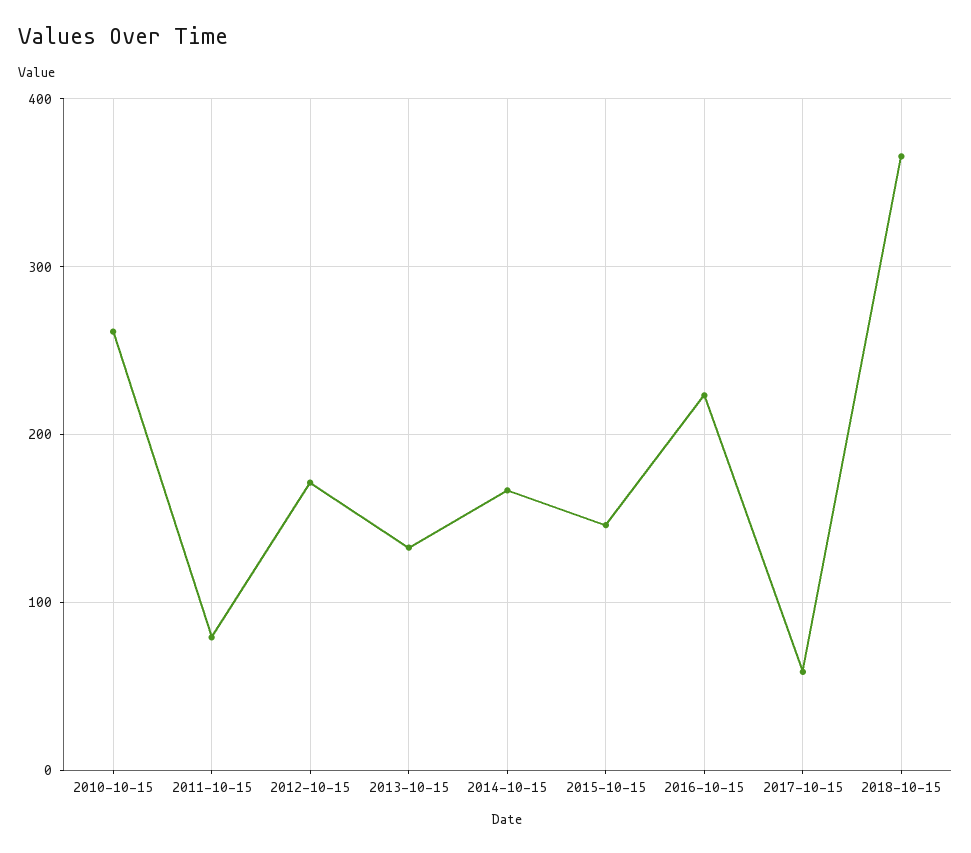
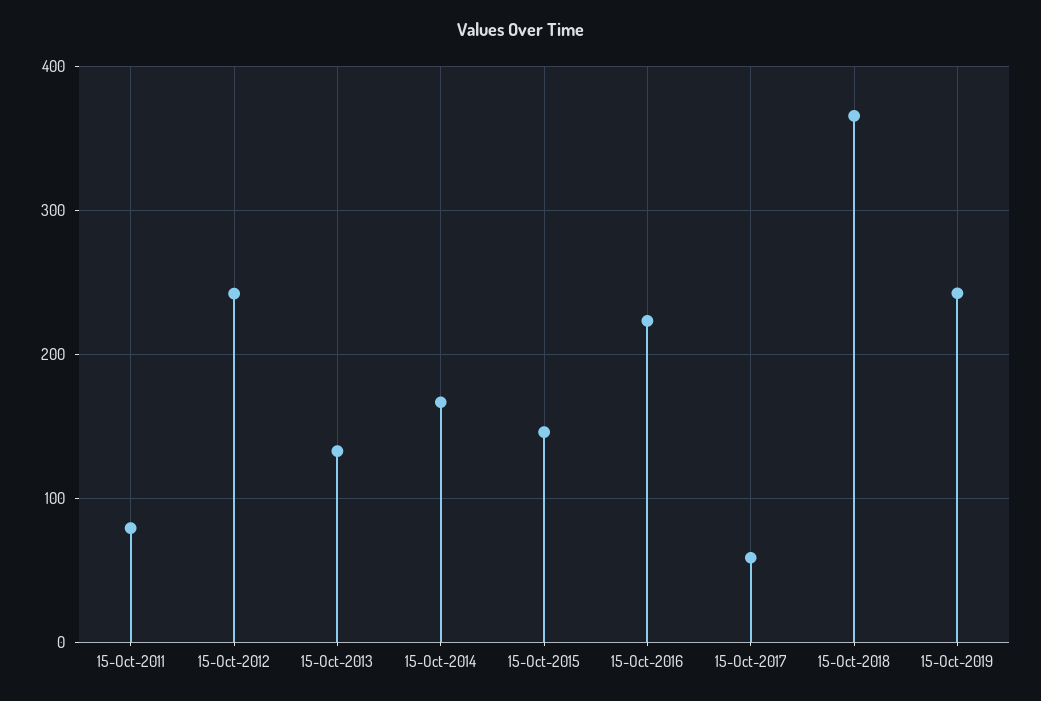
2010-10-15: 260 -> none
2012-10-15: 170 -> 240
15-Oct-2019: none -> 240

